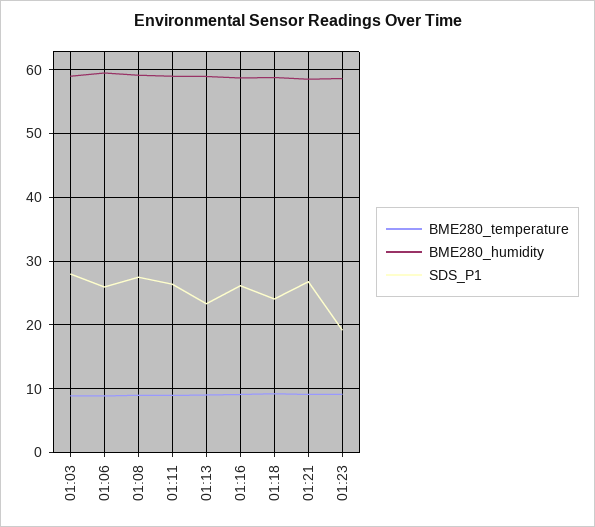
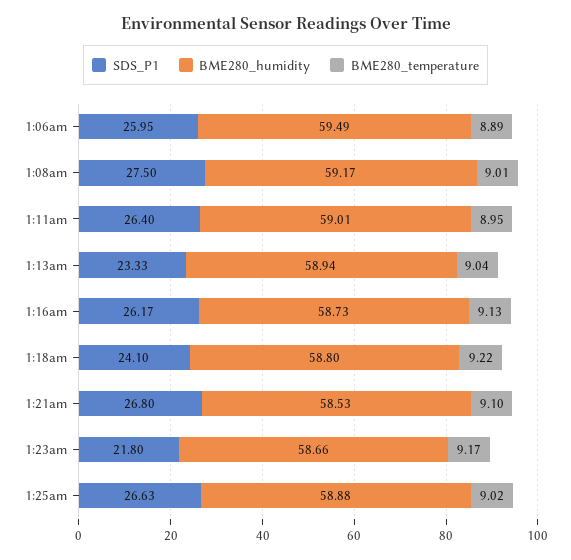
BME280_temperature, 01:03: 9 -> none
BME280_humidity, 01:03: 59 -> none
SDS_P1, 01:03: 28 -> none
SDS_P1, 01:23: 19 -> 21.8
SDS_P1, 1:25am: none -> 26.63
BME280_humidity, 1:25am: none -> 58.88
BME280_temperature, 1:25am: none -> 9.02

